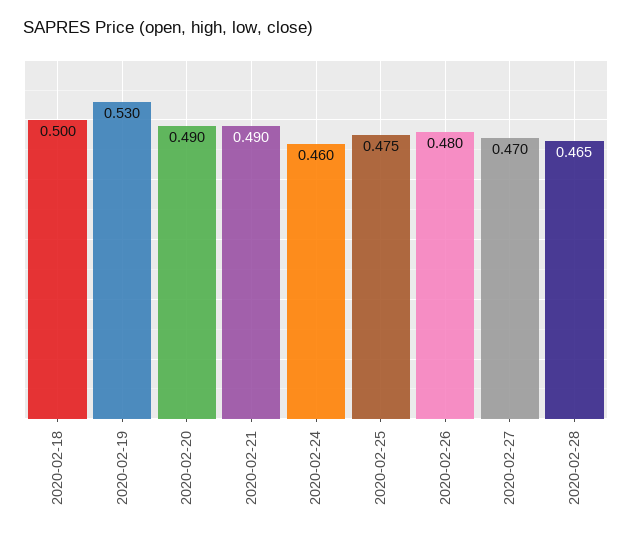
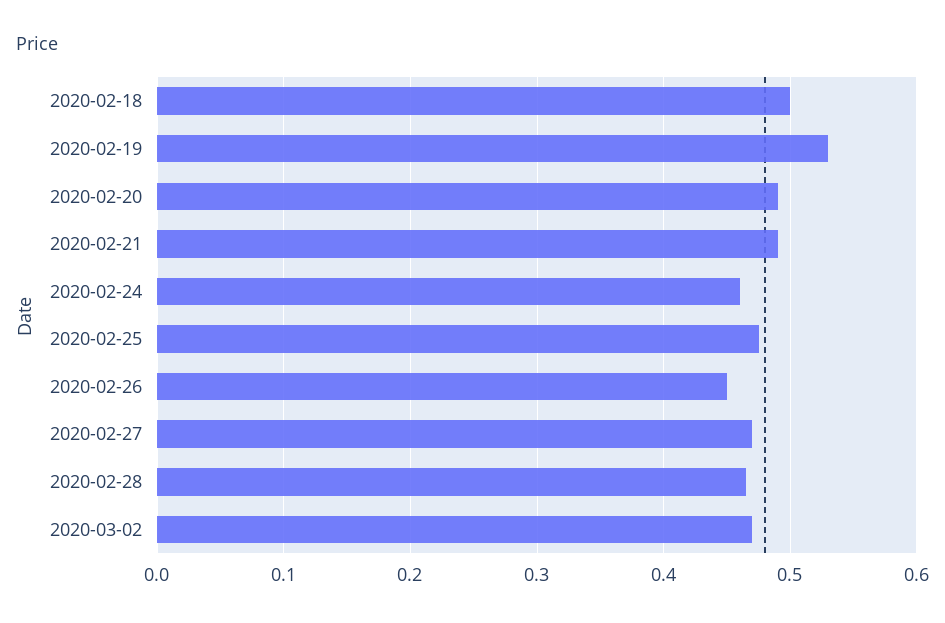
2020-02-26: 0.48 -> 0.45
2020-03-02: none -> 0.47

